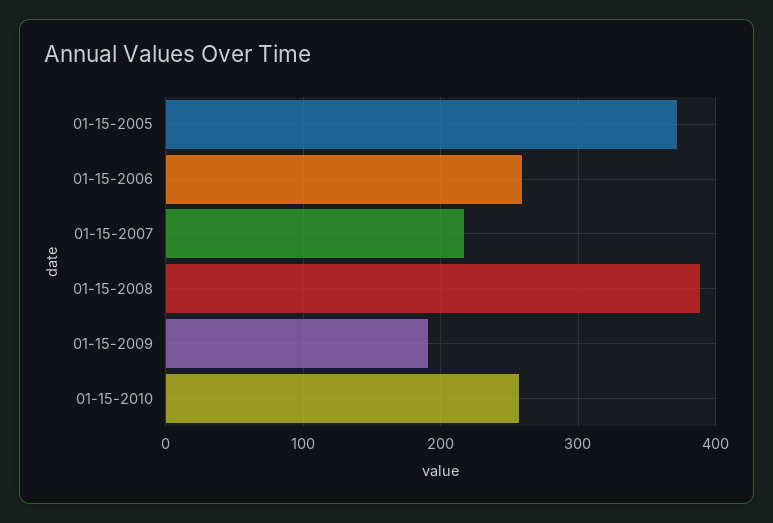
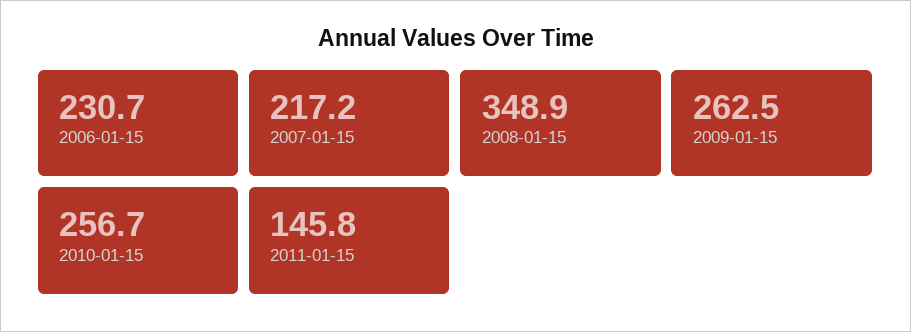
01-15-2005: 370 -> none
01-15-2006: 260 -> 230.7
01-15-2008: 390 -> 348.9
01-15-2009: 190 -> 262.5
2011-01-15: none -> 145.8

